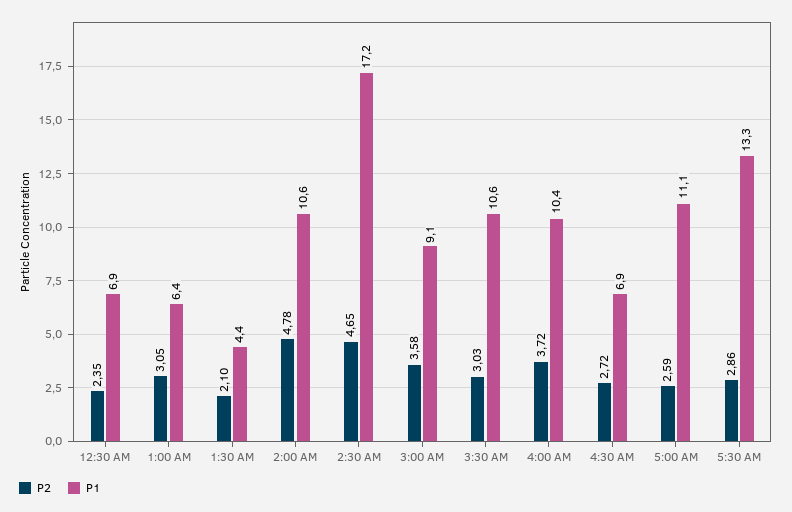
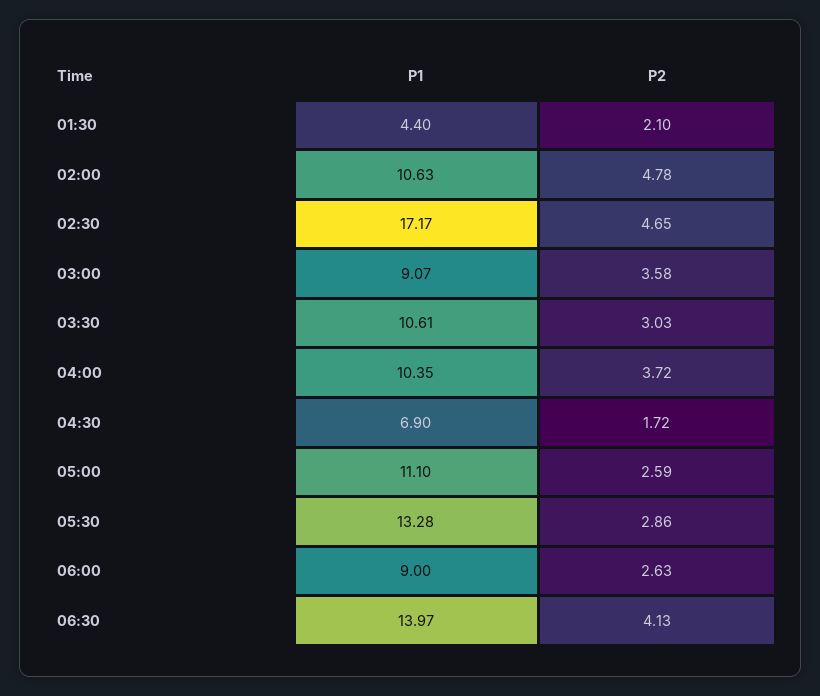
P2, 12:30 AM: 2.35 -> none
P1, 12:30 AM: 6.9 -> none
P2, 1:00 AM: 3.05 -> none
P1, 1:00 AM: 6.4 -> none
P2, 4:30 AM: 2.72 -> 1.72
P1, 06:00: none -> 9
P2, 06:00: none -> 2.63
P1, 06:30: none -> 13.97
P2, 06:30: none -> 4.13

